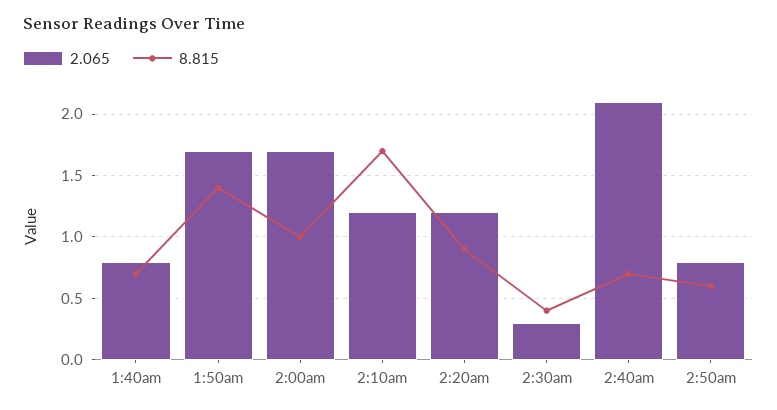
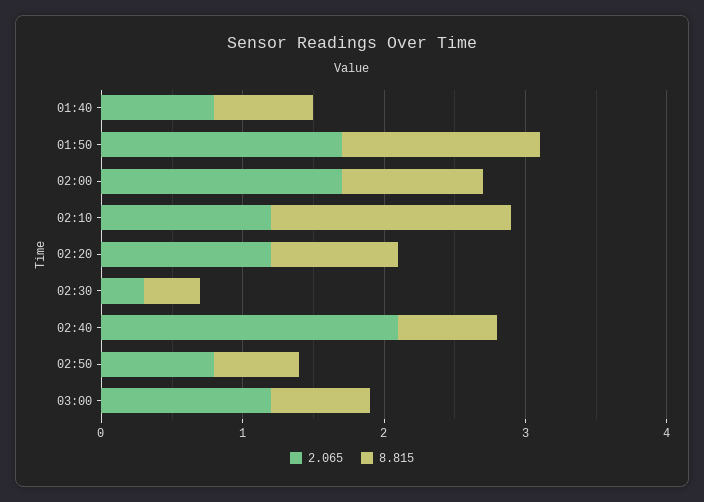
2.065, 03:00: none -> 1.2
8.815, 03:00: none -> 0.7

